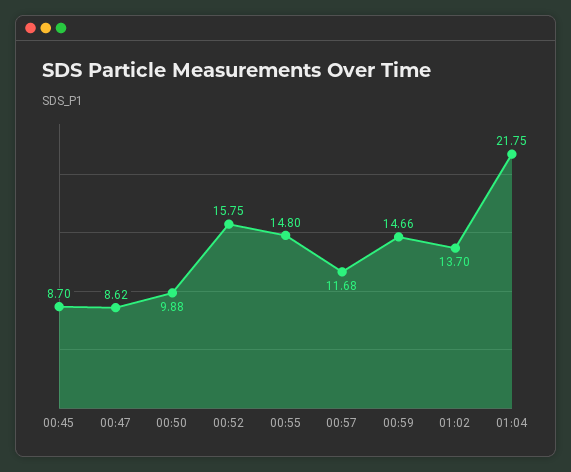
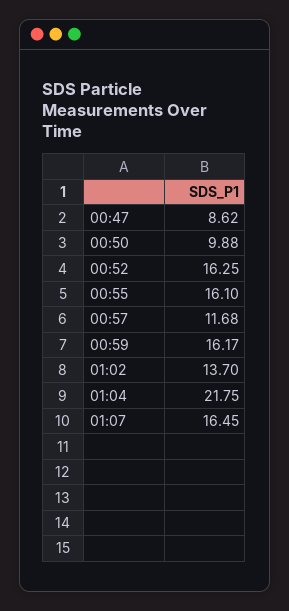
00:45: 8.7 -> none
00:52: 15.75 -> 16.25
00:55: 14.8 -> 16.1
00:59: 14.66 -> 16.17
01:07: none -> 16.45

